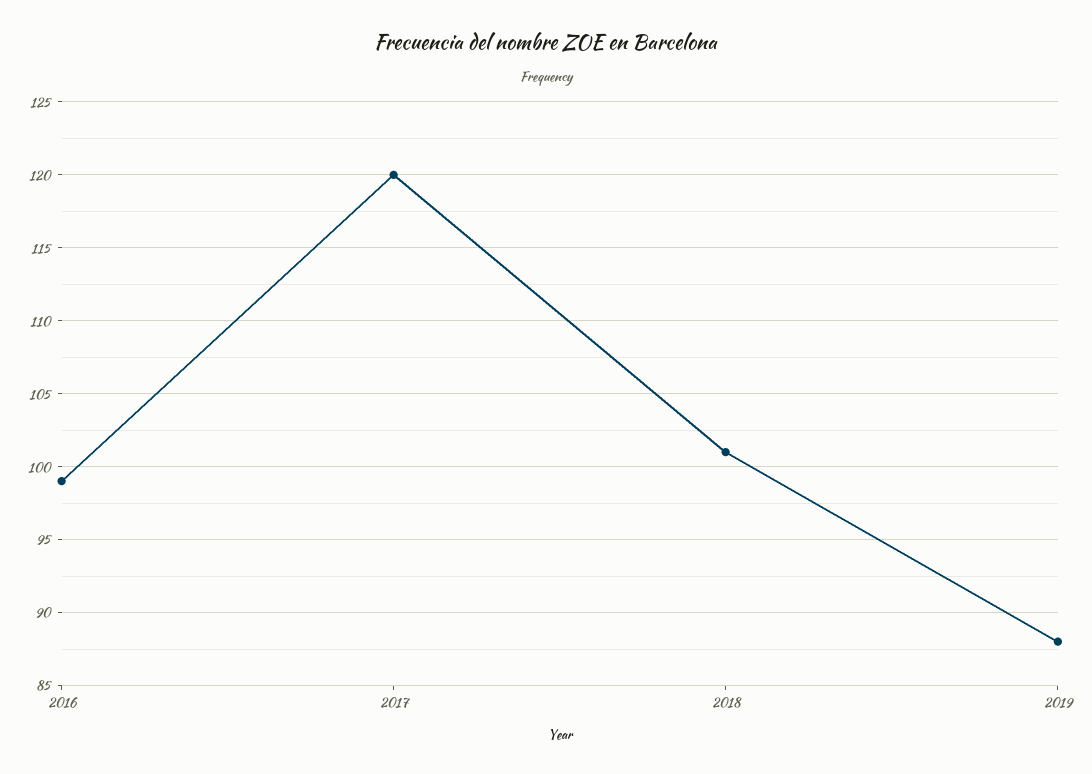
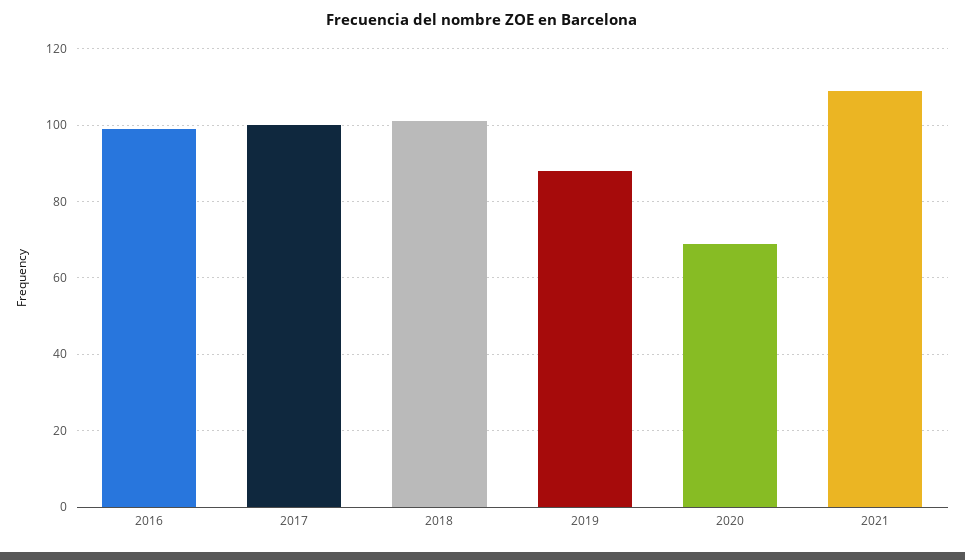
2017: 120 -> 100
2020: none -> 70
2021: none -> 110

